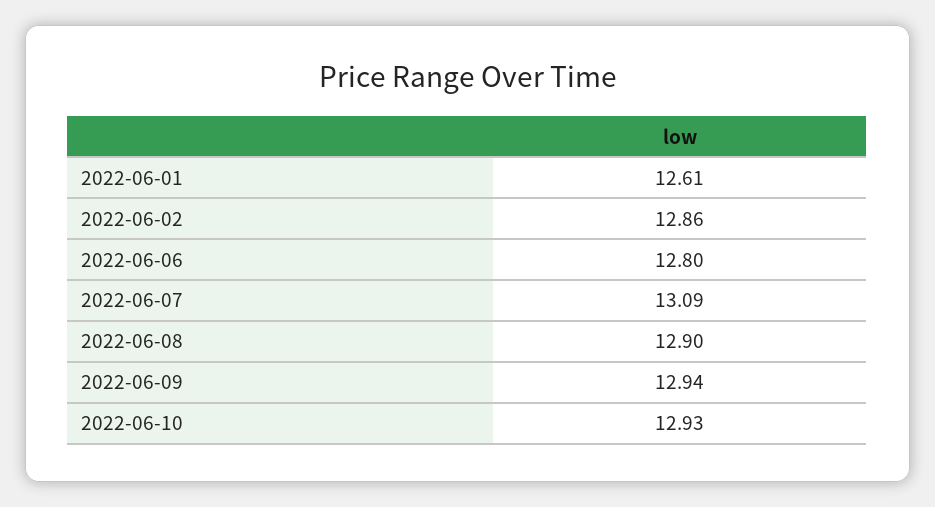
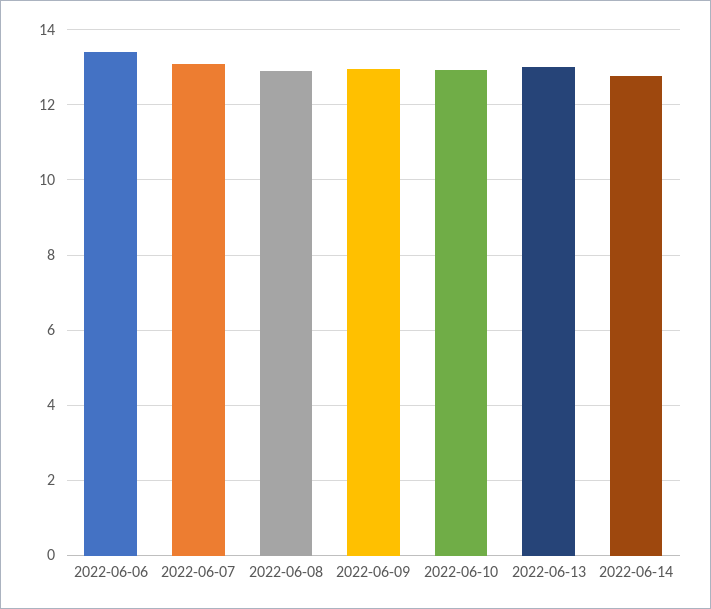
2022-06-01: 12.61 -> none
2022-06-02: 12.86 -> none
2022-06-06: 12.8 -> 13.4
2022-06-13: none -> 13
2022-06-14: none -> 12.8

